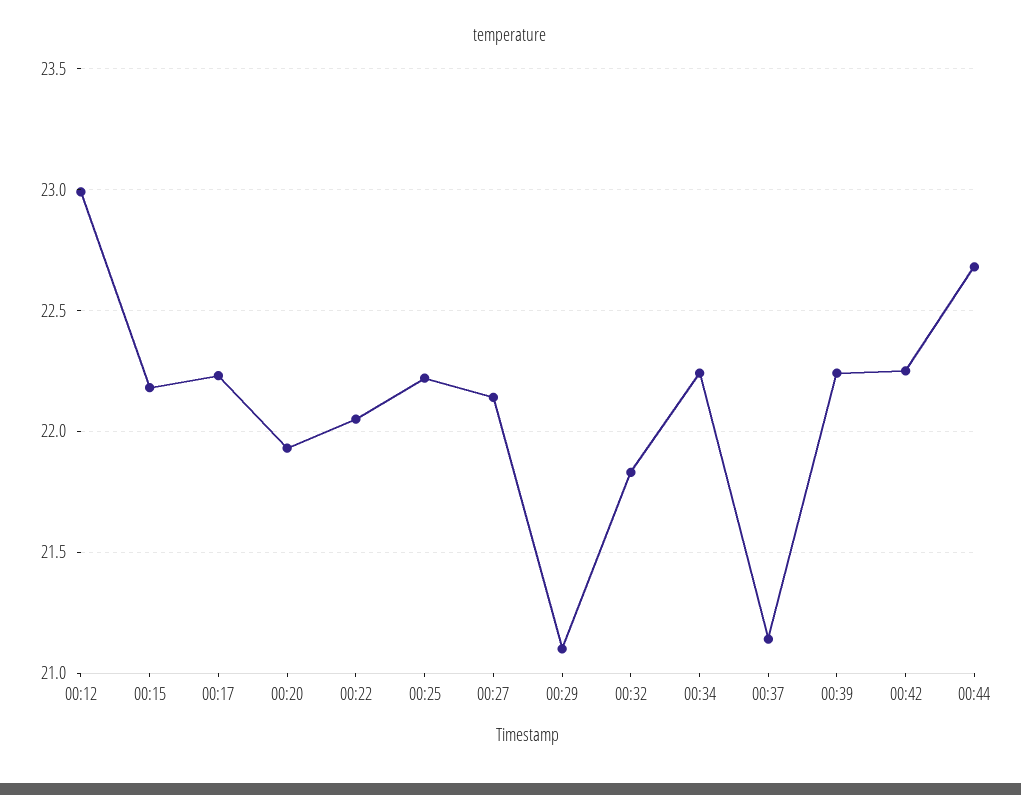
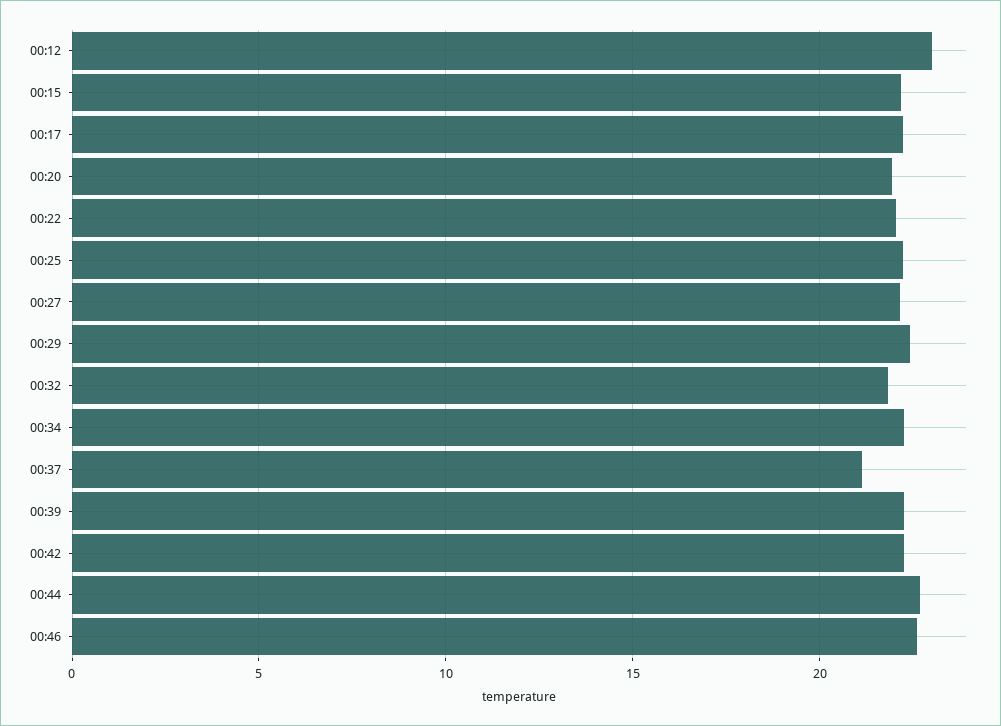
00:29: 21.1 -> 22.5
00:46: none -> 22.5

